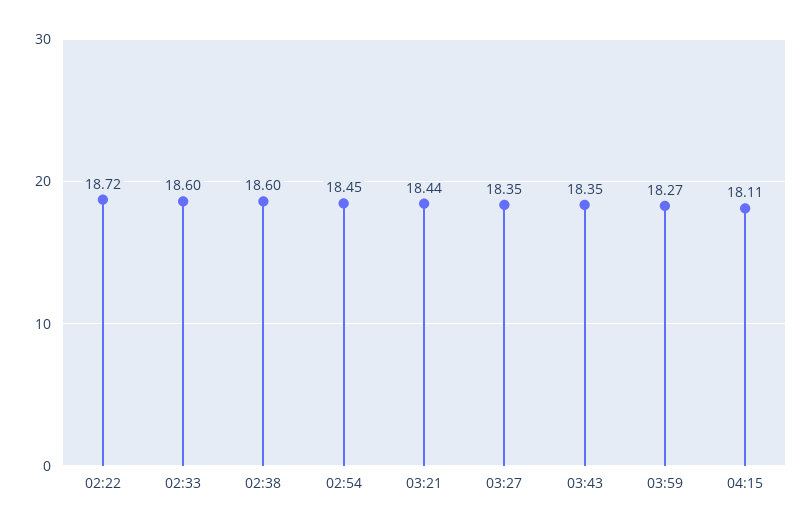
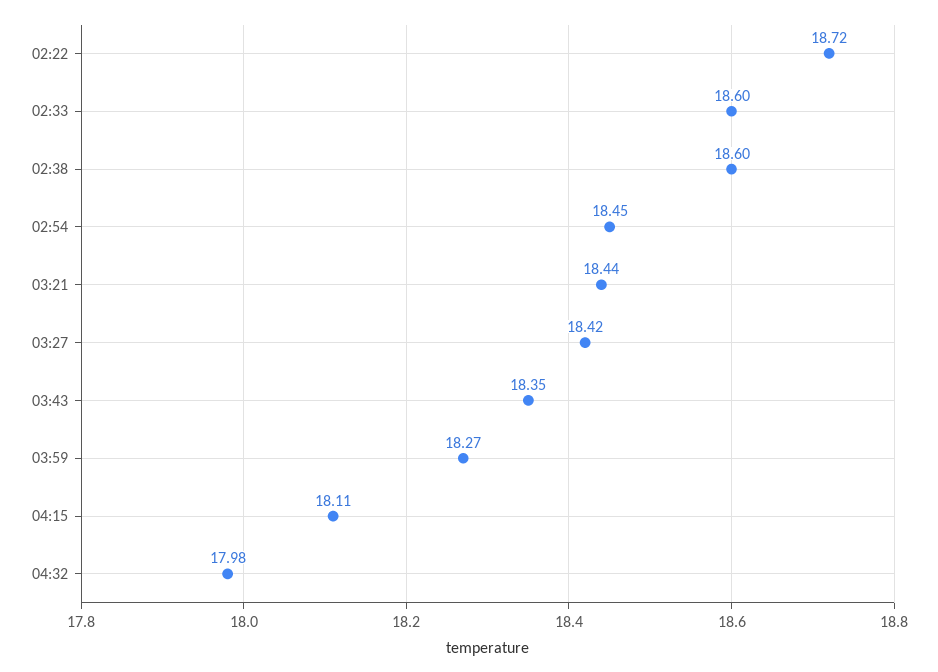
03:27: 18.35 -> 18.42
04:32: none -> 17.98

